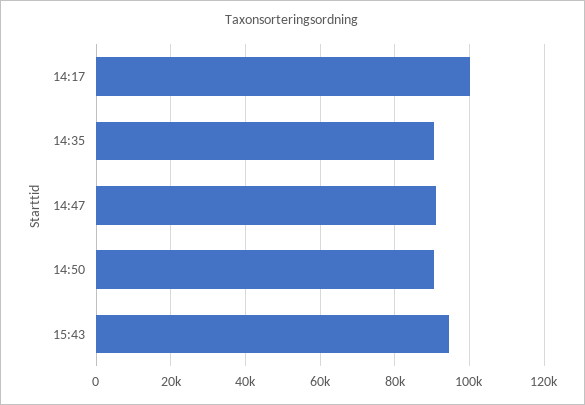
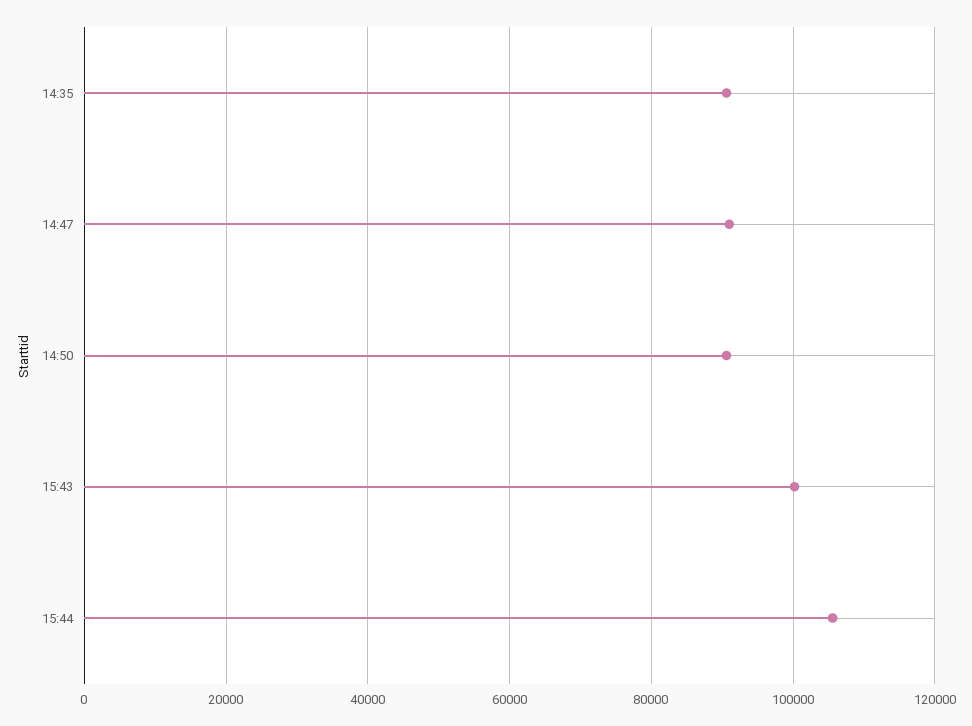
14:17: 100000 -> none
15:43: 94000 -> 100000
15:44: none -> 106000

